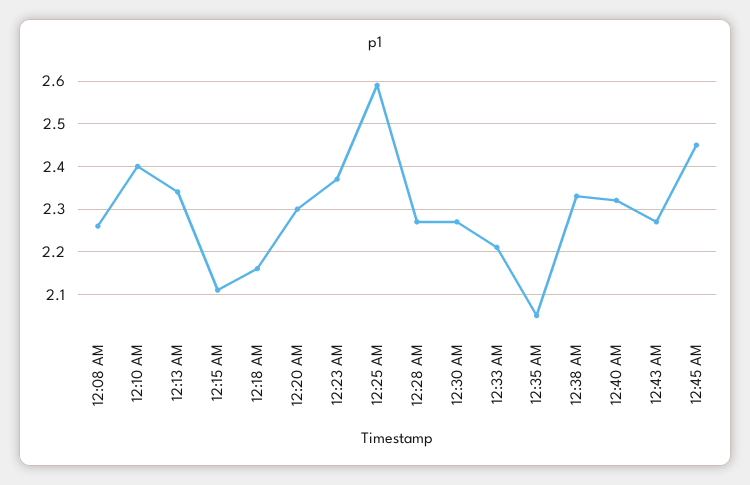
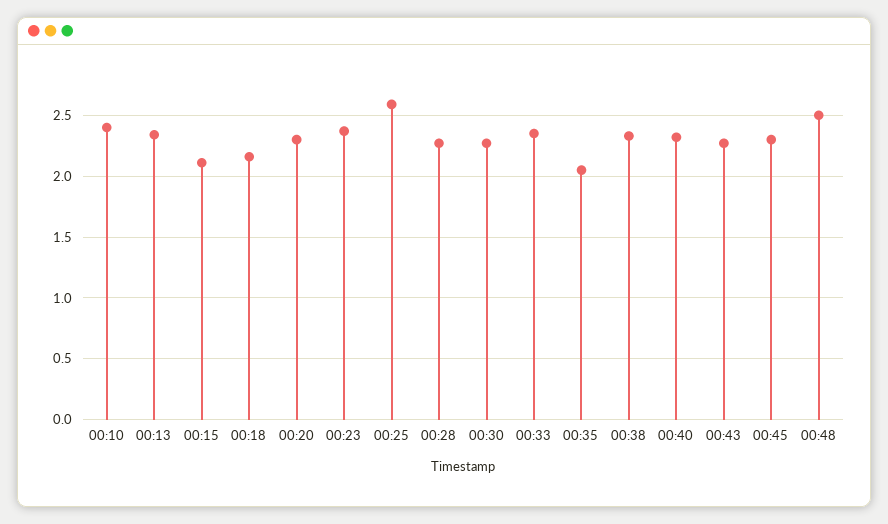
12:08 AM: 2.25 -> none
12:33 AM: 2.2 -> 2.35
12:45 AM: 2.45 -> 2.3
00:48: none -> 2.5

